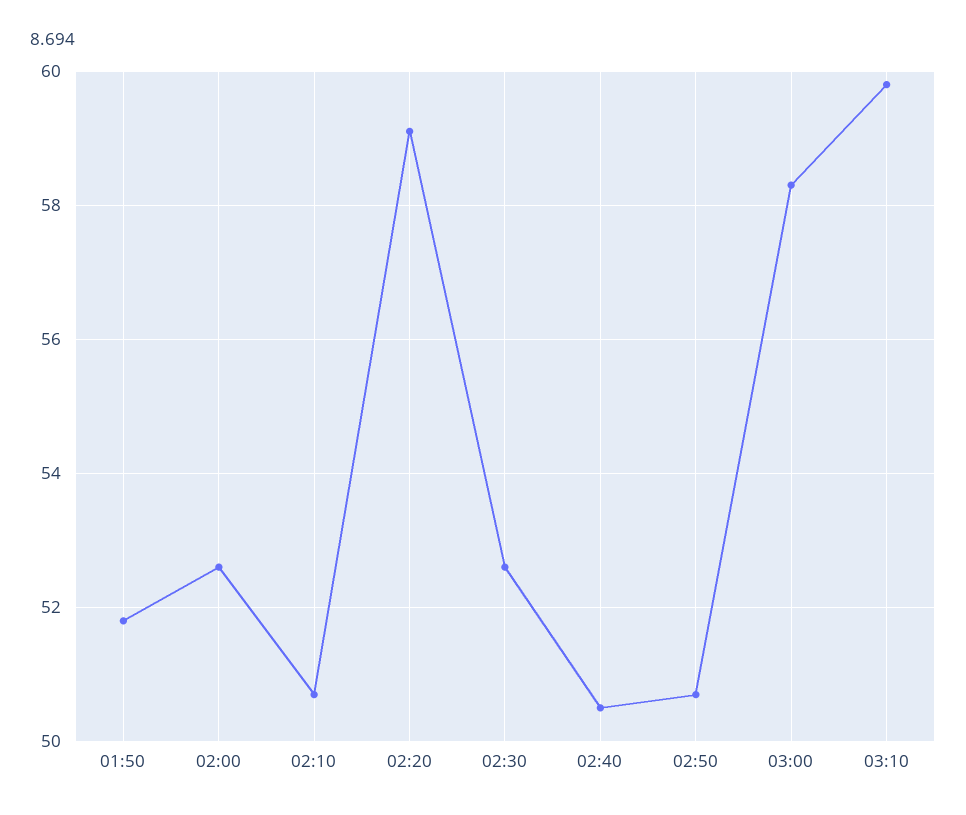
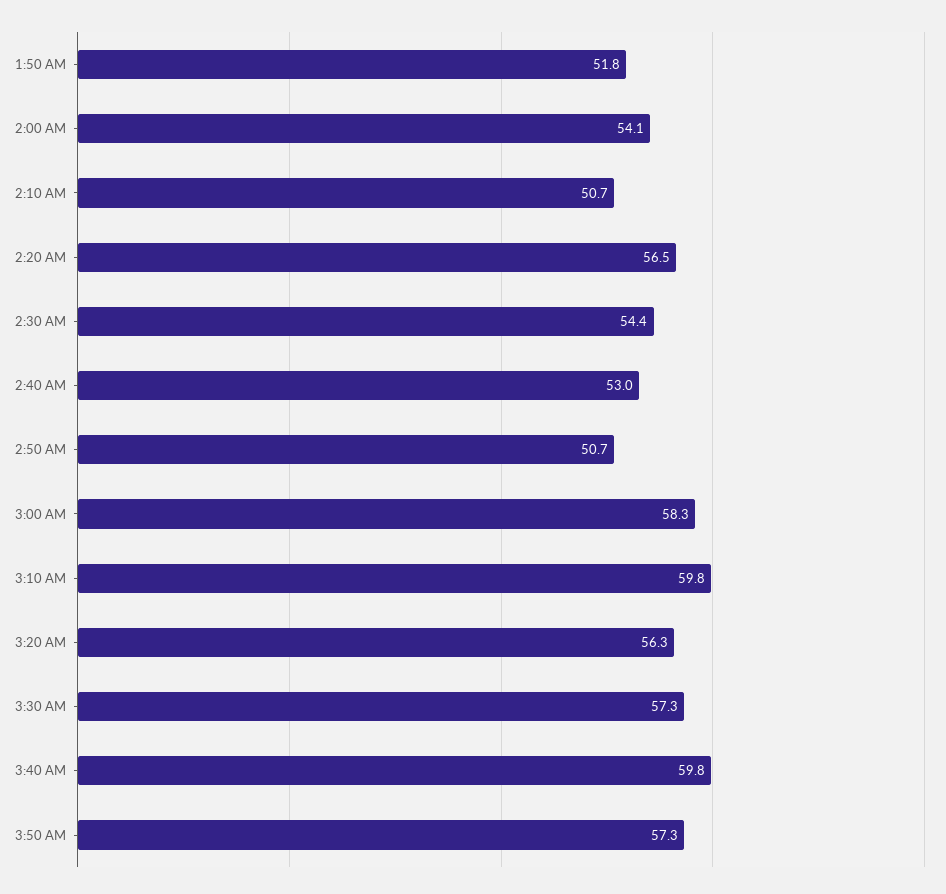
02:00: 52.5 -> 54.1
02:20: 59 -> 56.5
02:30: 52.5 -> 54.4
02:40: 50.5 -> 53
3:20 AM: none -> 56.3
3:30 AM: none -> 57.3
3:40 AM: none -> 59.8
3:50 AM: none -> 57.3

